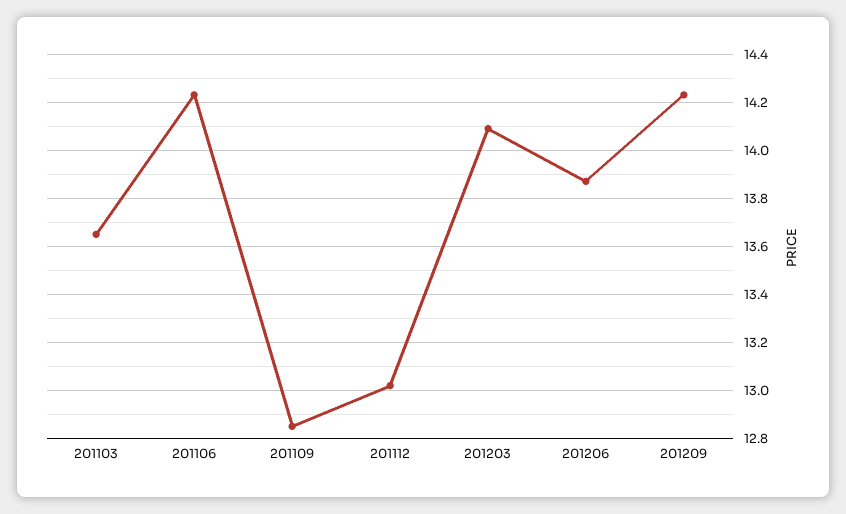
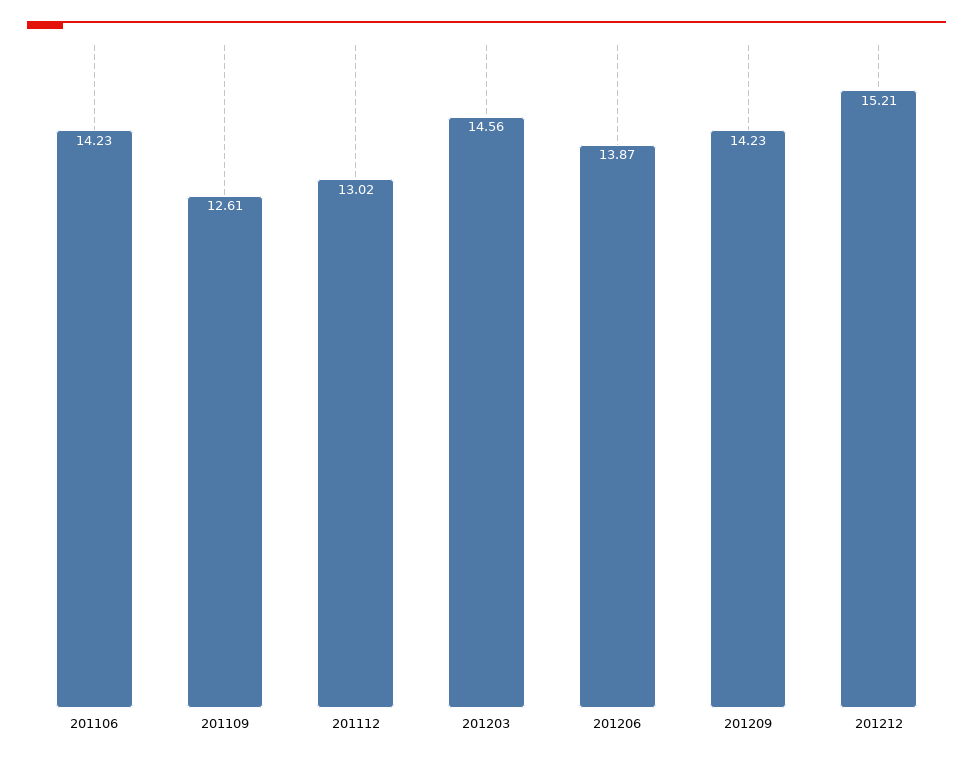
201103: 13.65 -> none
201109: 12.85 -> 12.61
201203: 14.1 -> 14.56
201212: none -> 15.21

